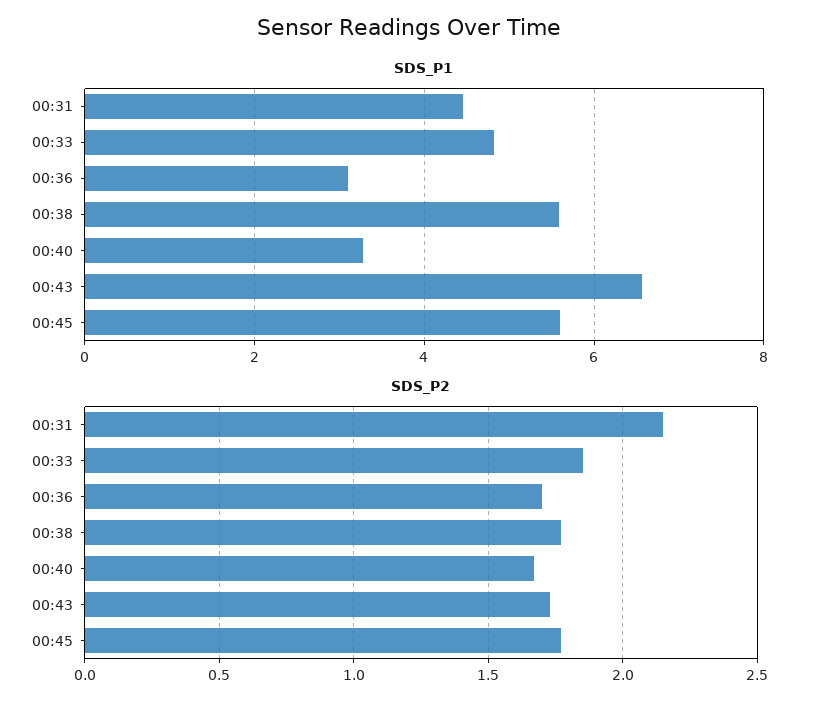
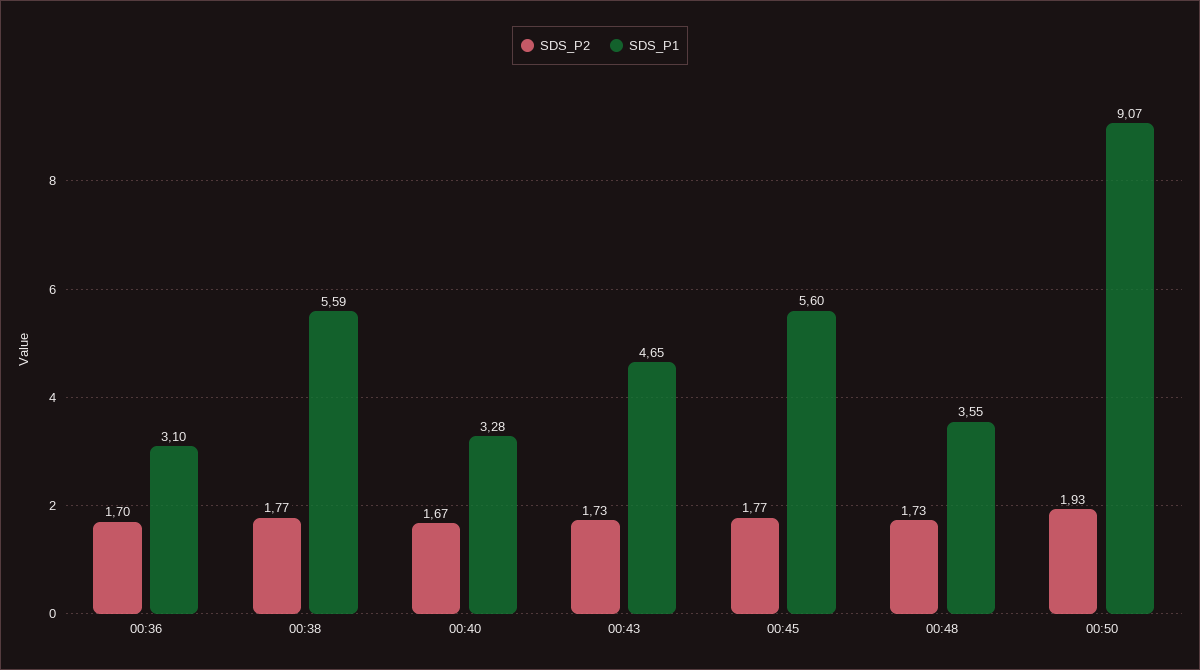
SDS_P1, 00:31: 4.4 -> none
SDS_P1, 00:33: 4.8 -> none
SDS_P1, 00:43: 6.6 -> 4.65
SDS_P2, 00:31: 2.15 -> none
SDS_P2, 00:33: 1.85 -> none
SDS_P2, 00:48: none -> 1.73
SDS_P1, 00:48: none -> 3.55
SDS_P2, 00:50: none -> 1.93
SDS_P1, 00:50: none -> 9.07

